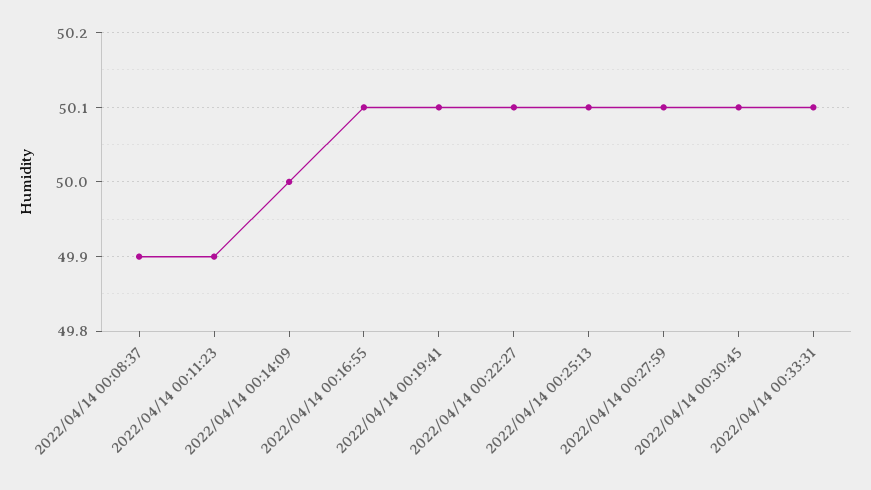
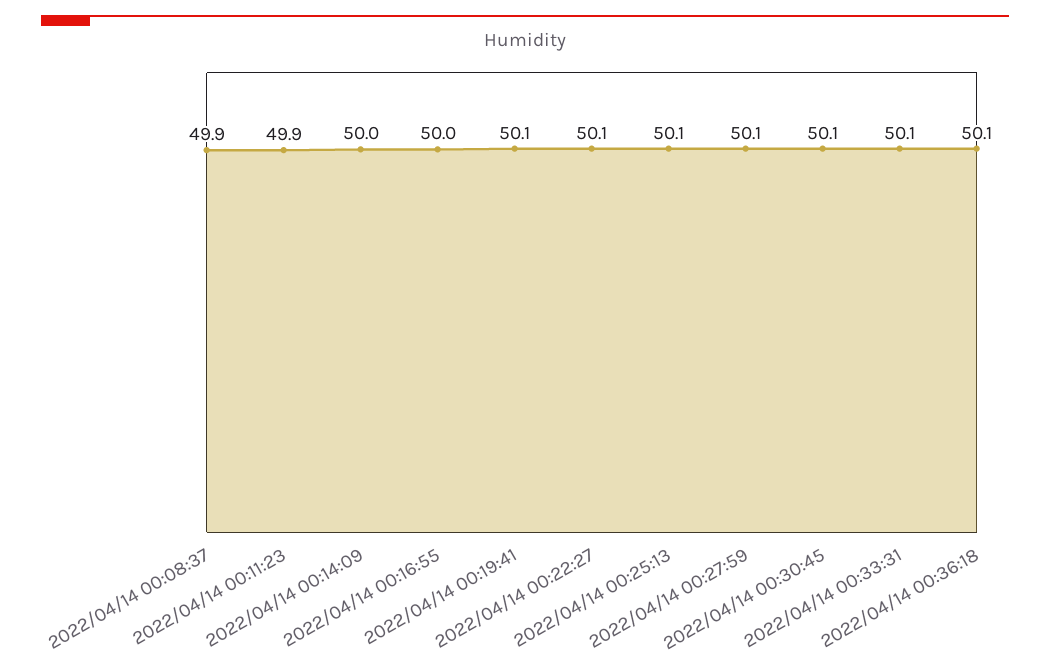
2022/04/14 00:16:55: 50.1 -> 50
2022/04/14 00:36:18: none -> 50.1

